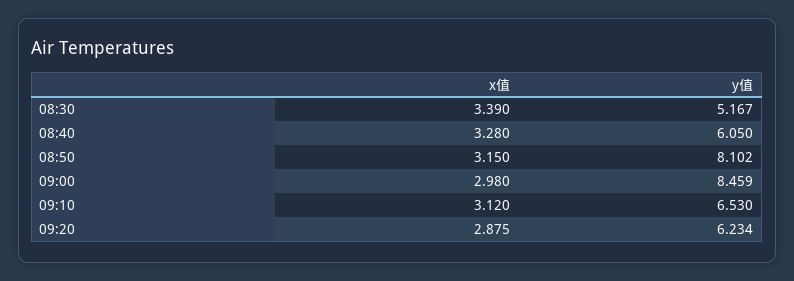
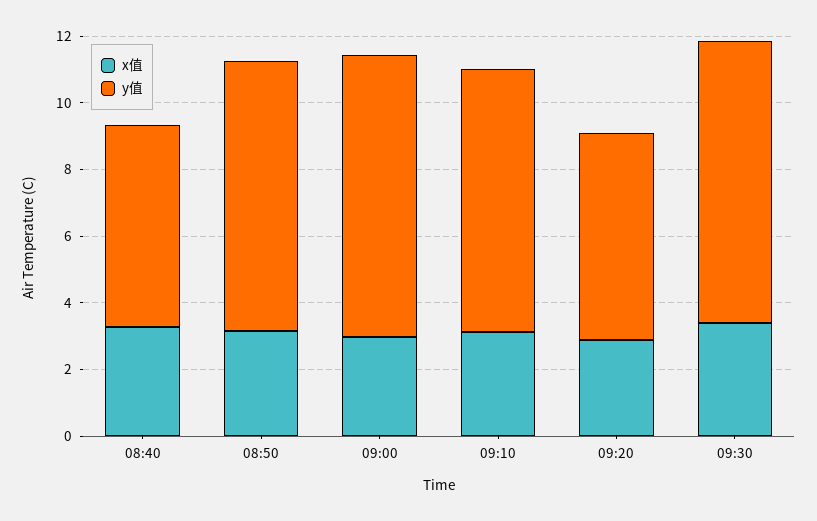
x值, 08:30: 3.39 -> none
y值, 08:30: 5.167 -> none
y值, 09:10: 6.53 -> 8
x值, 09:30: none -> 3.5
y值, 09:30: none -> 8.5

